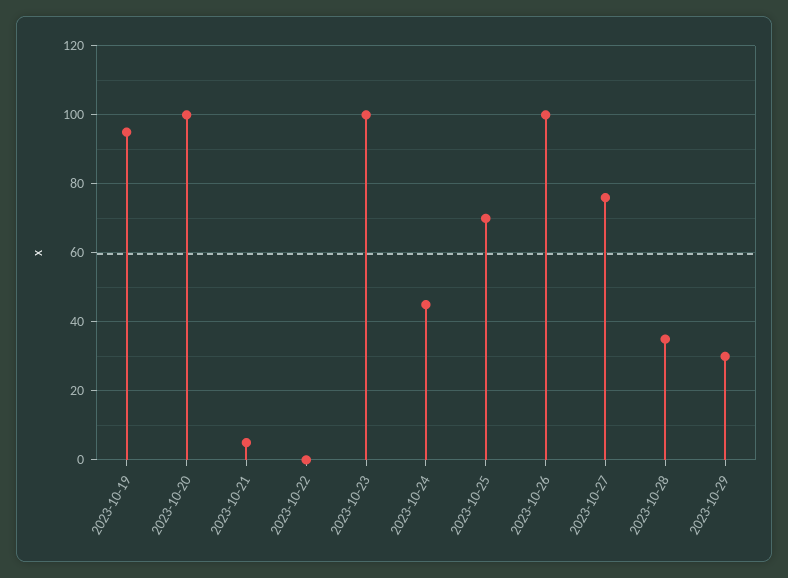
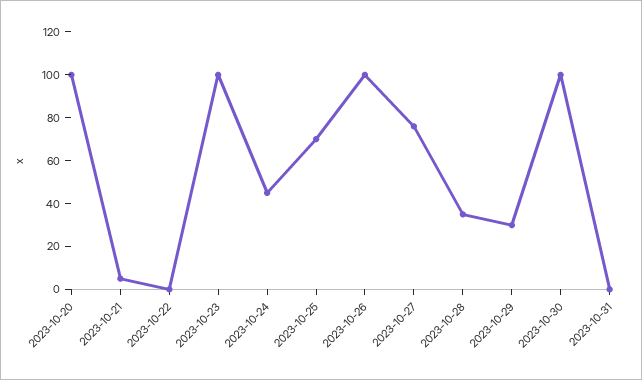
2023-10-19: 95 -> none
2023-10-30: none -> 100
2023-10-31: none -> 0

